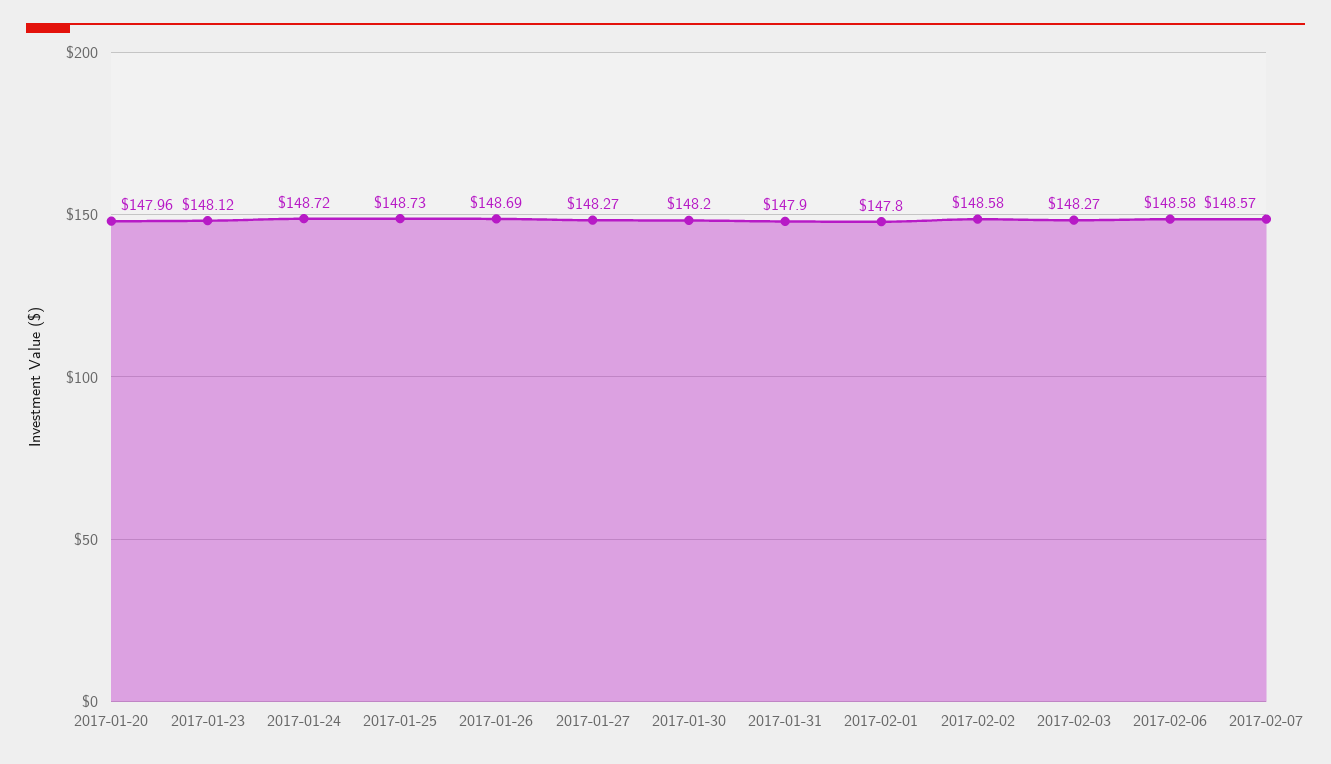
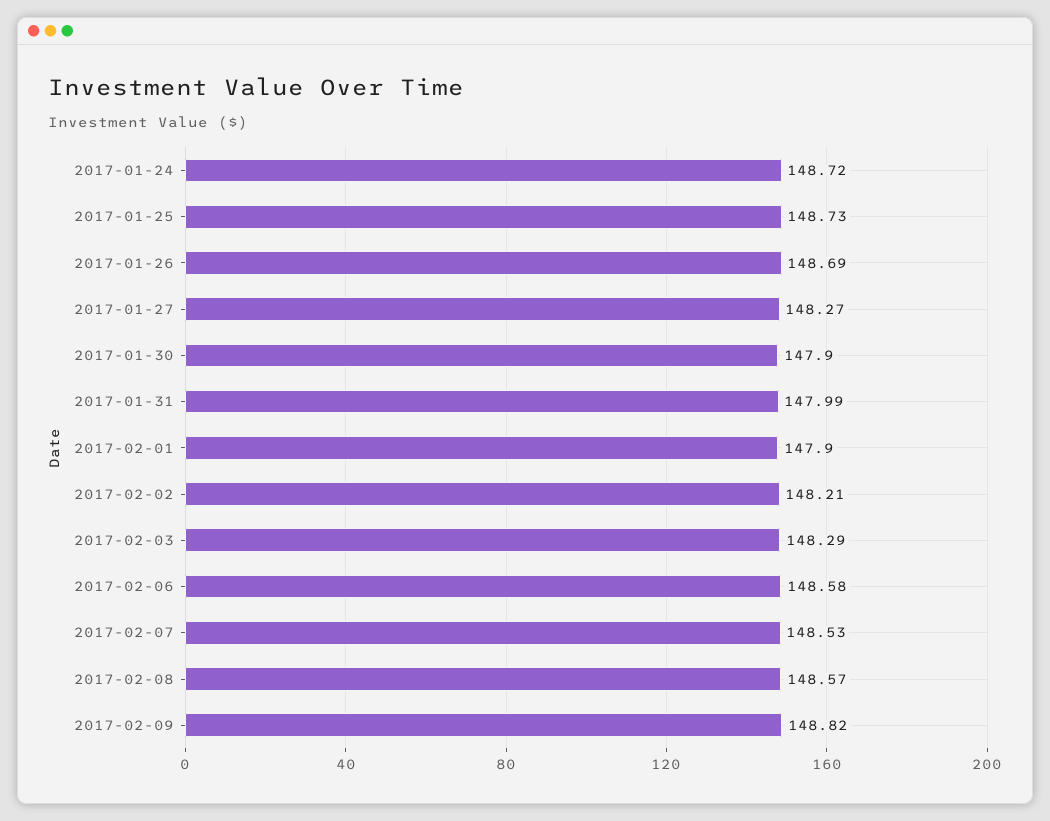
2017-01-20: 147.96 -> none
2017-01-23: 148.12 -> none
2017-01-30: 148.2 -> 147.9
2017-01-31: 147.9 -> 147.99
2017-02-01: 147.8 -> 147.9
2017-02-02: 148.58 -> 148.21
2017-02-03: 148.27 -> 148.29
2017-02-07: 148.57 -> 148.53
2017-02-08: none -> 148.57
2017-02-09: none -> 148.82

